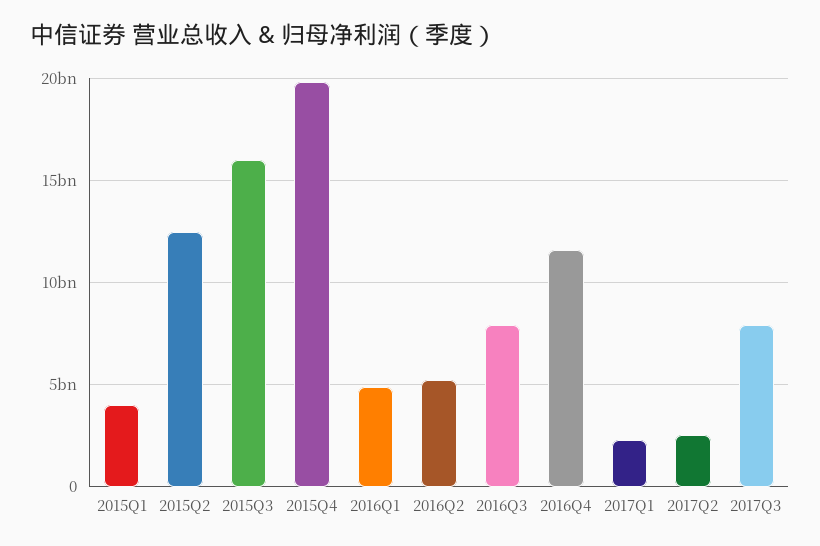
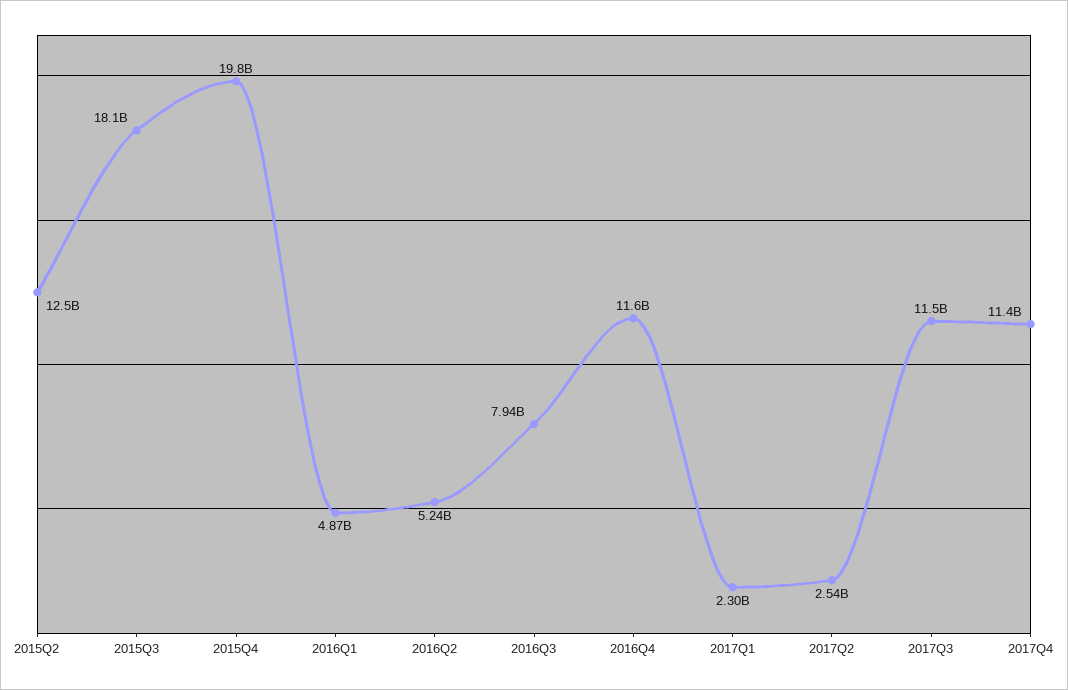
2015Q1: 4000000000 -> none
2015Q3: 16000000000 -> 18100000000
2017Q3: 8000000000 -> 11500000000
2017Q4: none -> 11400000000

